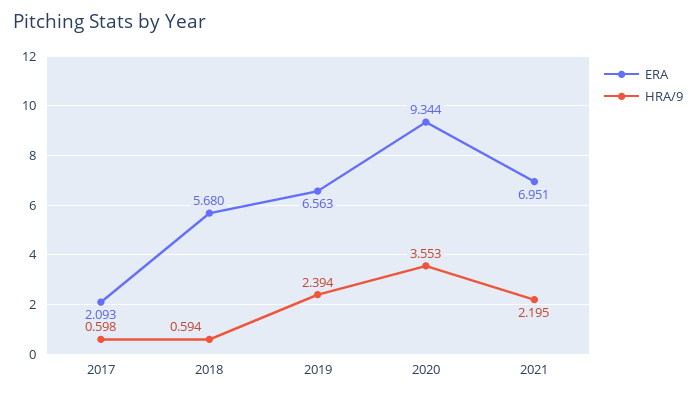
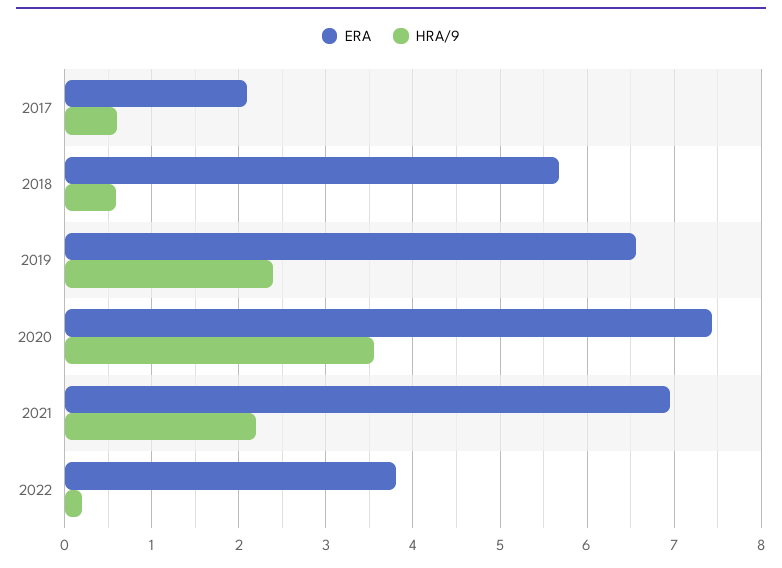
ERA, 2020: 9.344 -> 7.4
ERA, 2022: none -> 3.8
HRA/9, 2022: none -> 0.2

